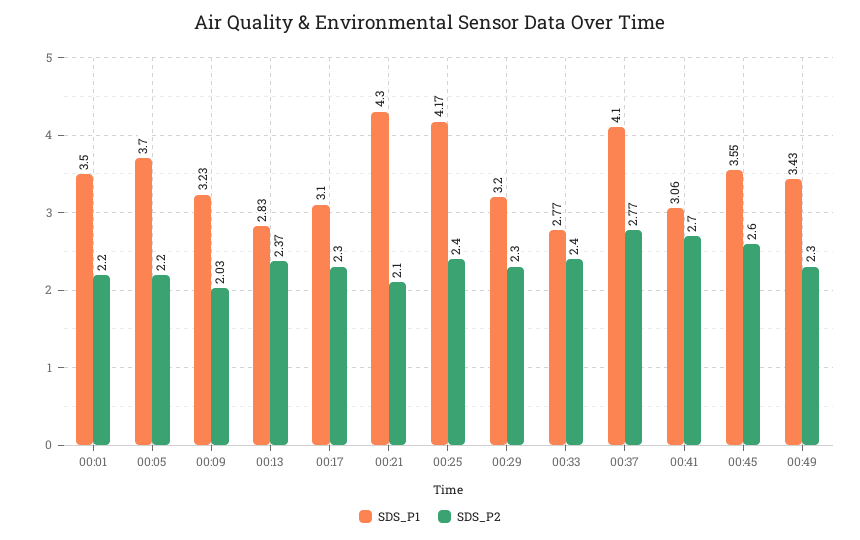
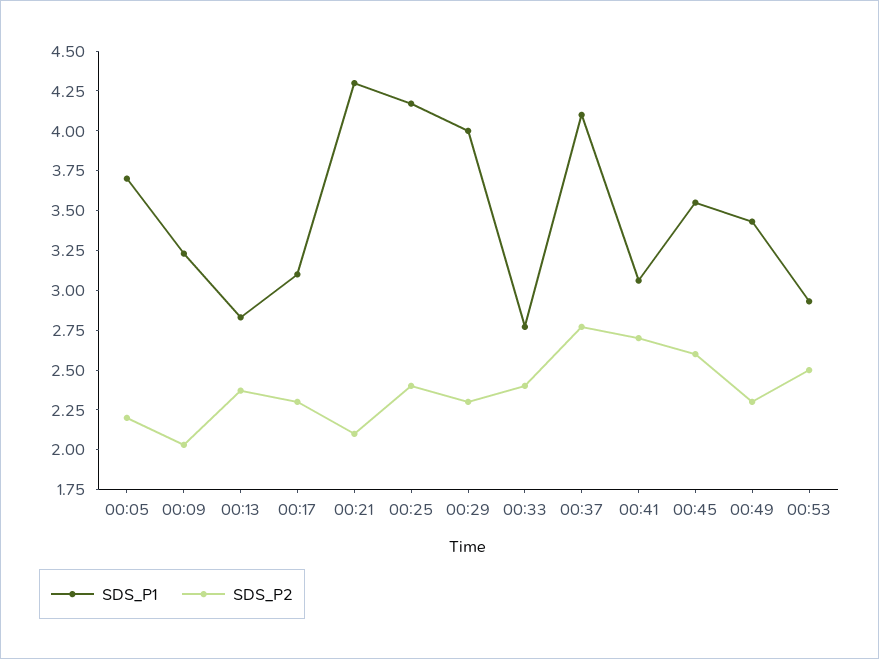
SDS_P1, 00:01: 3.5 -> none
SDS_P2, 00:01: 2.2 -> none
SDS_P1, 00:29: 3.2 -> 4
SDS_P1, 00:53: none -> 3
SDS_P2, 00:53: none -> 2.5

